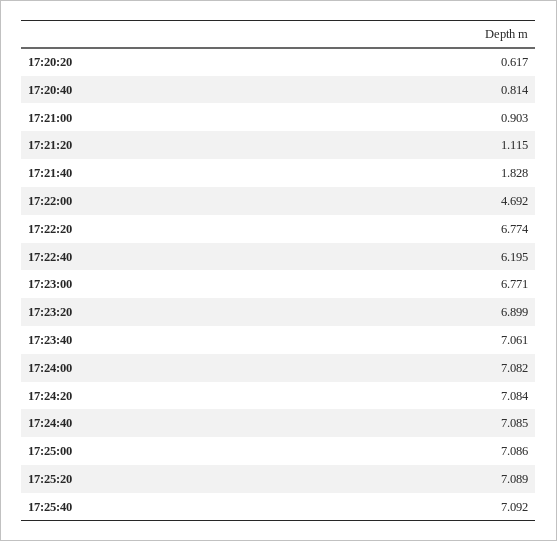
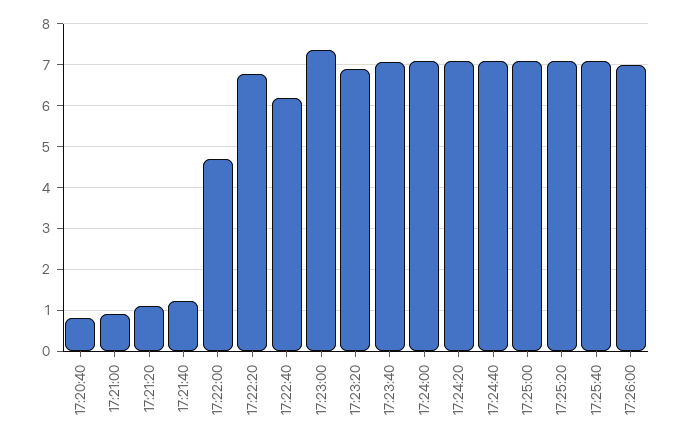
17:20:20: 0.617 -> none
17:21:40: 1.828 -> 1.2
17:23:00: 6.771 -> 7.4
17:26:00: none -> 7

